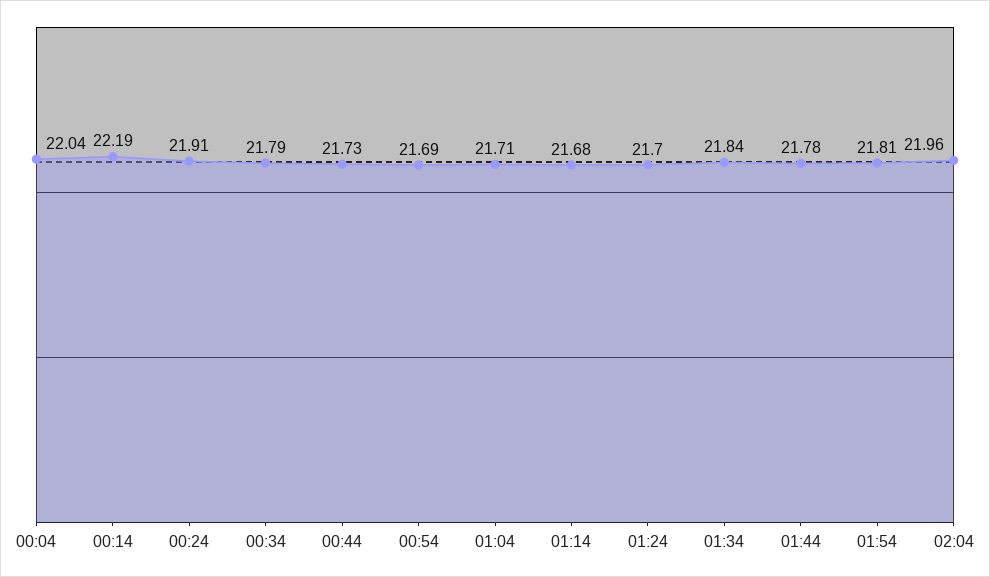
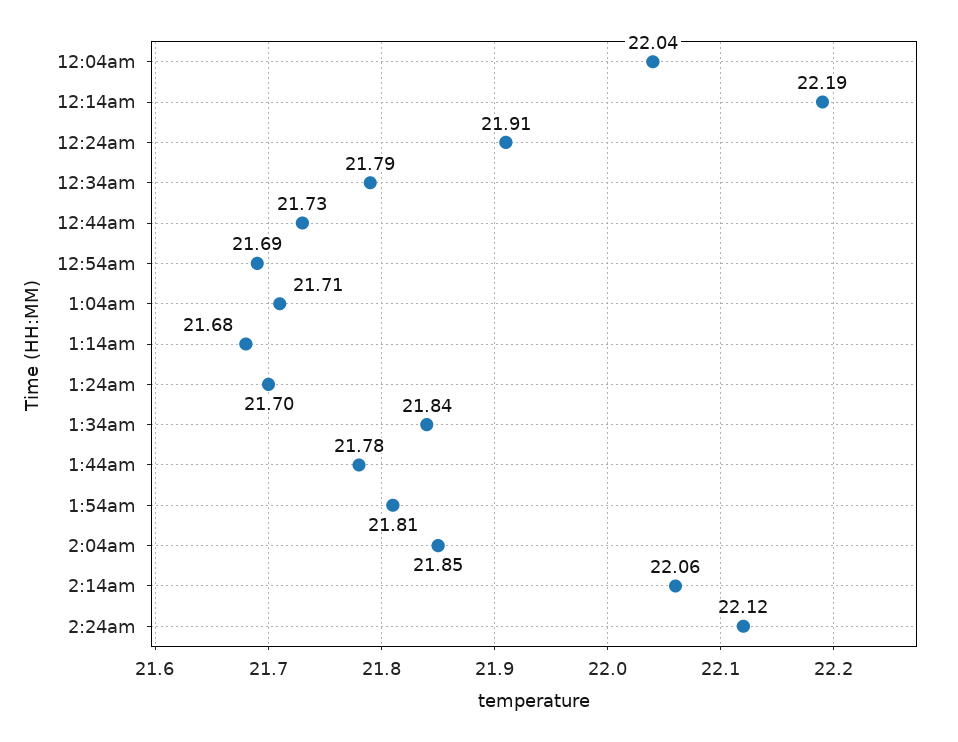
02:04: 21.96 -> 21.85
2:14am: none -> 22.06
2:24am: none -> 22.12

